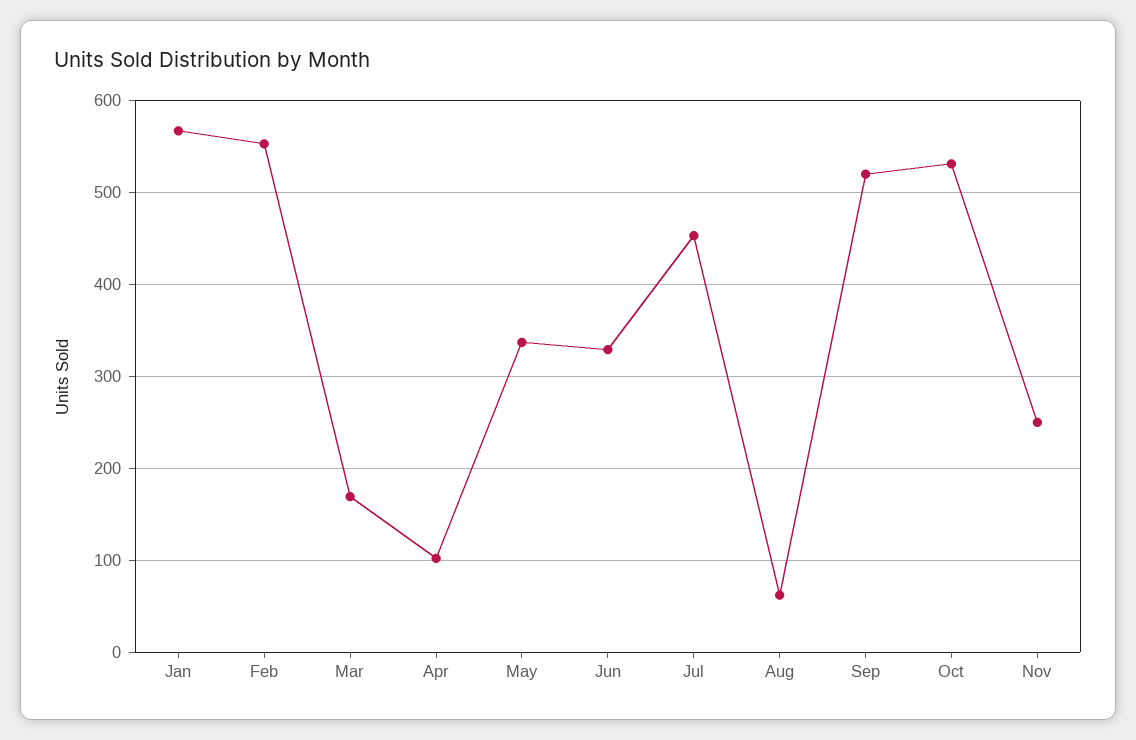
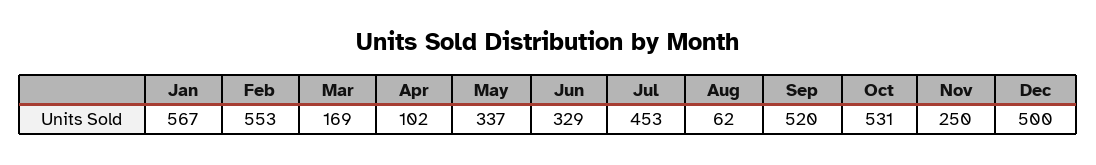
Dec: none -> 500

